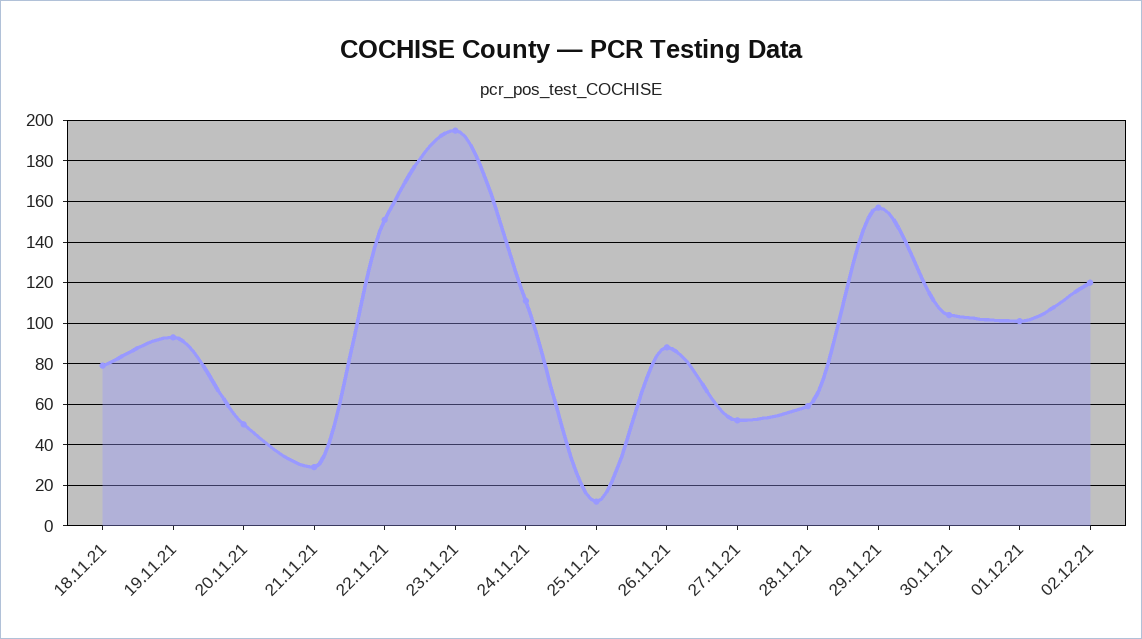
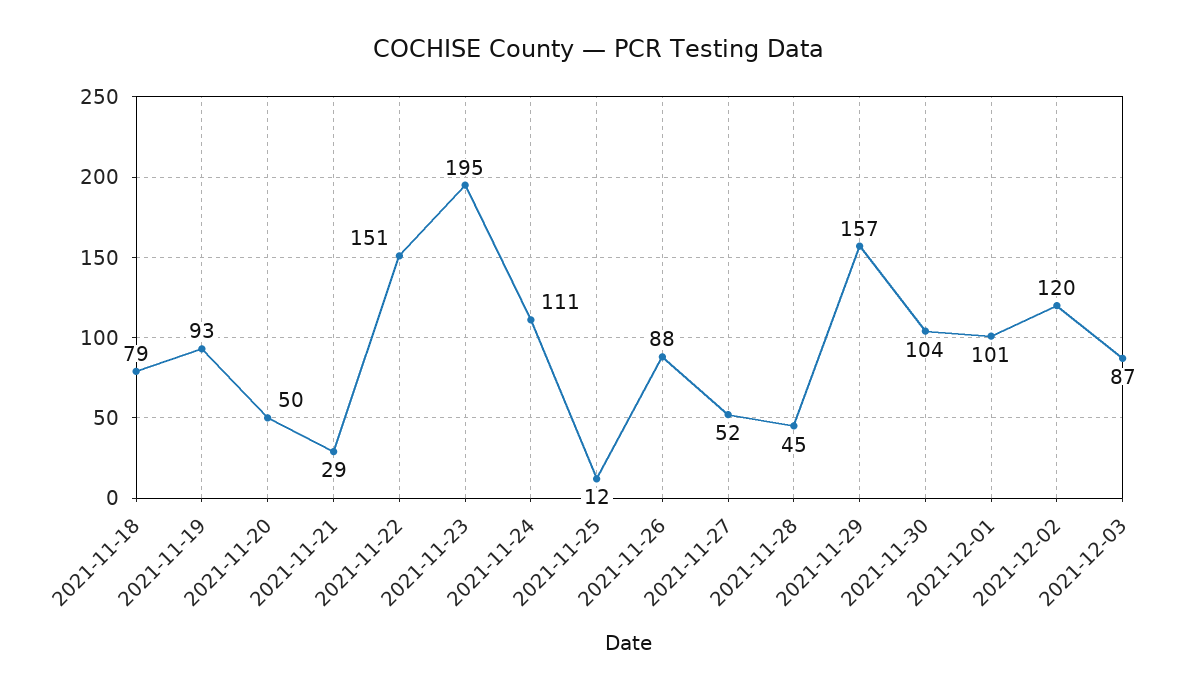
28.11.21: 60 -> 45
2021-12-03: none -> 87

